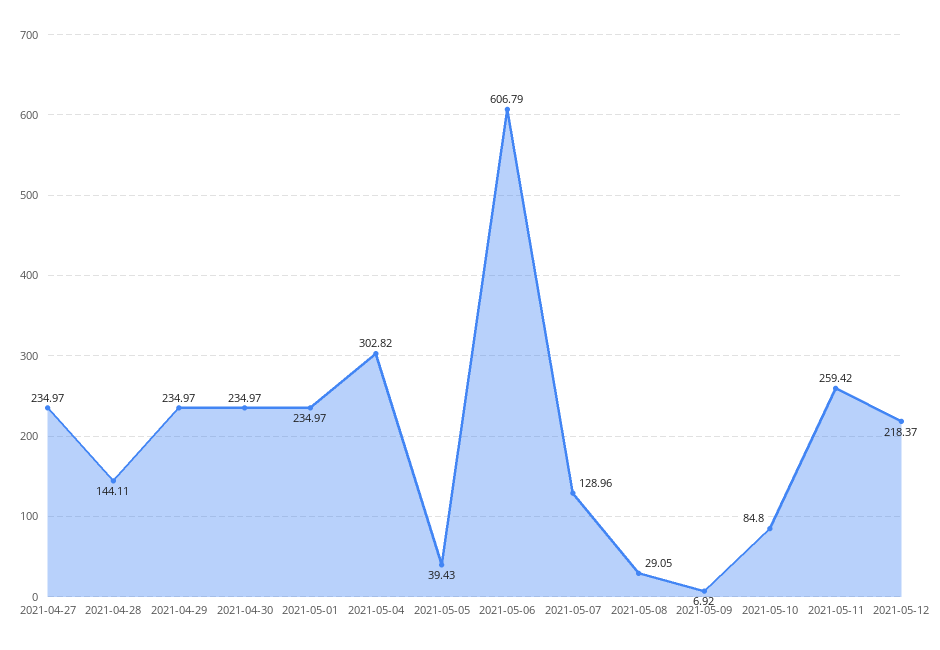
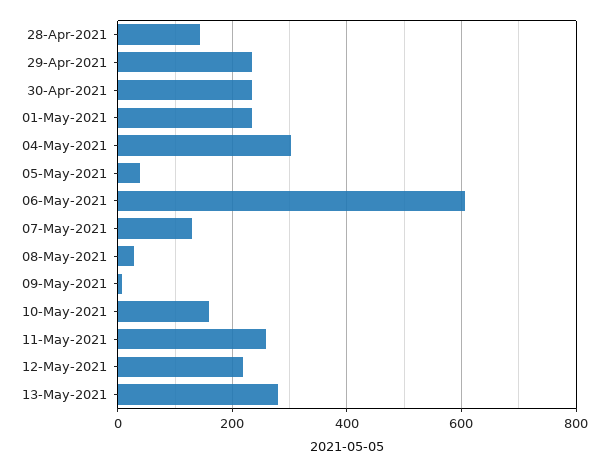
2021-04-27: 234.97 -> none
2021-05-10: 84.8 -> 160
13-May-2021: none -> 280

